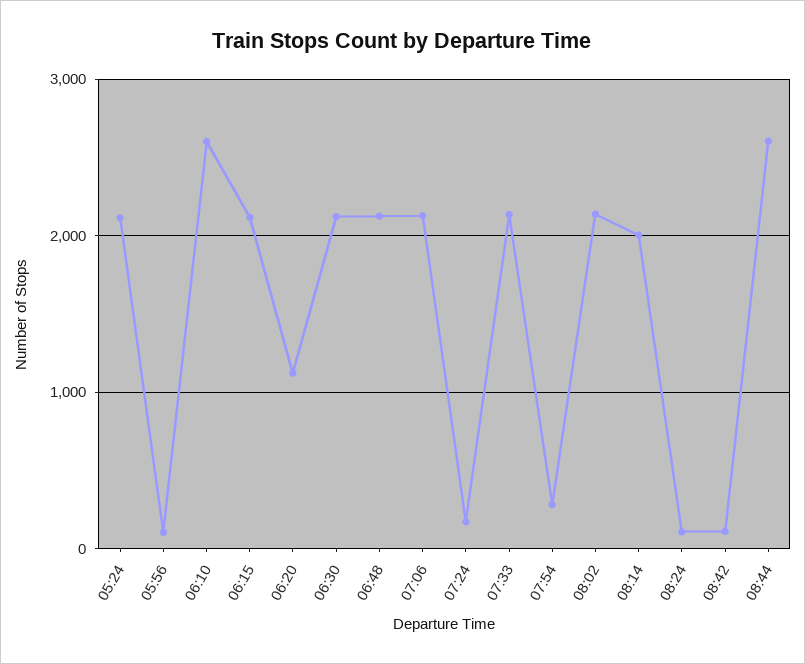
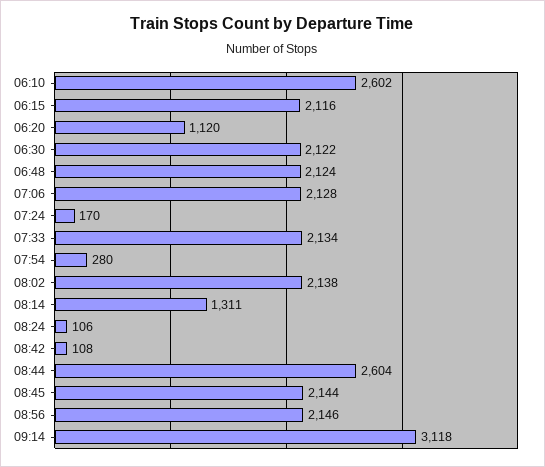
05:24: 2100 -> none
05:56: 100 -> none
08:14: 2000 -> 1311
08:45: none -> 2144
08:56: none -> 2146
09:14: none -> 3118

